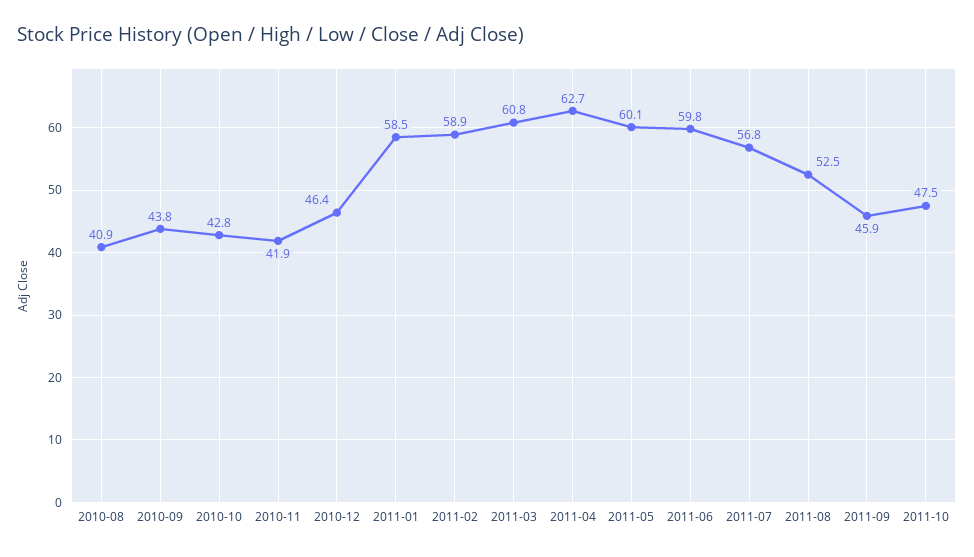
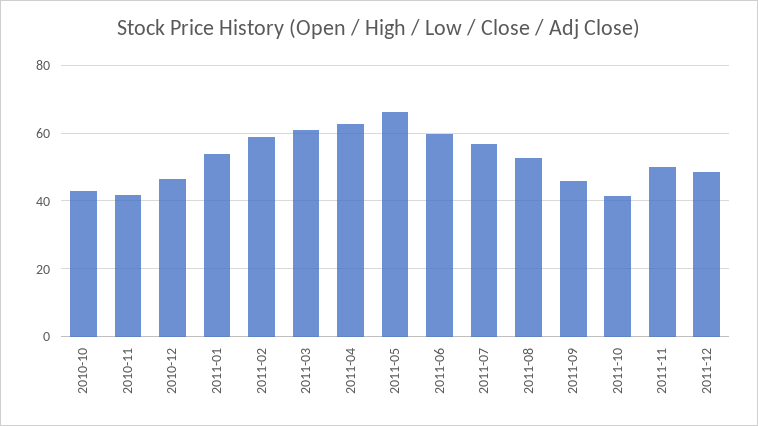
2010-08: 40.9 -> none
2010-09: 43.8 -> none
2011-01: 58.5 -> 54
2011-05: 60.1 -> 66
2011-10: 47.5 -> 42
2011-11: none -> 50
2011-12: none -> 48

